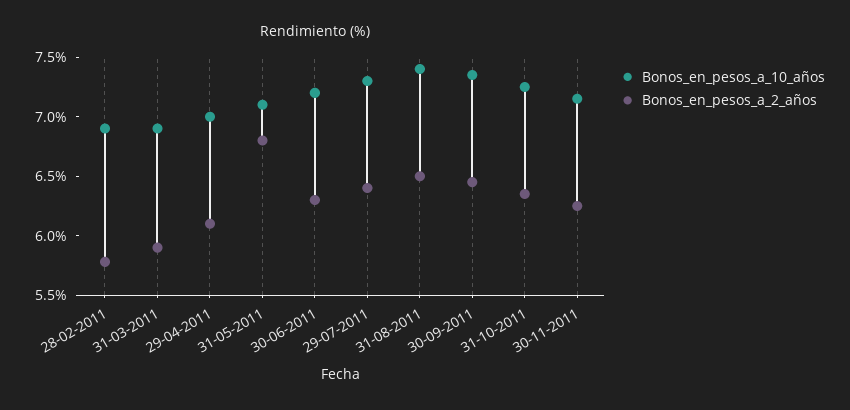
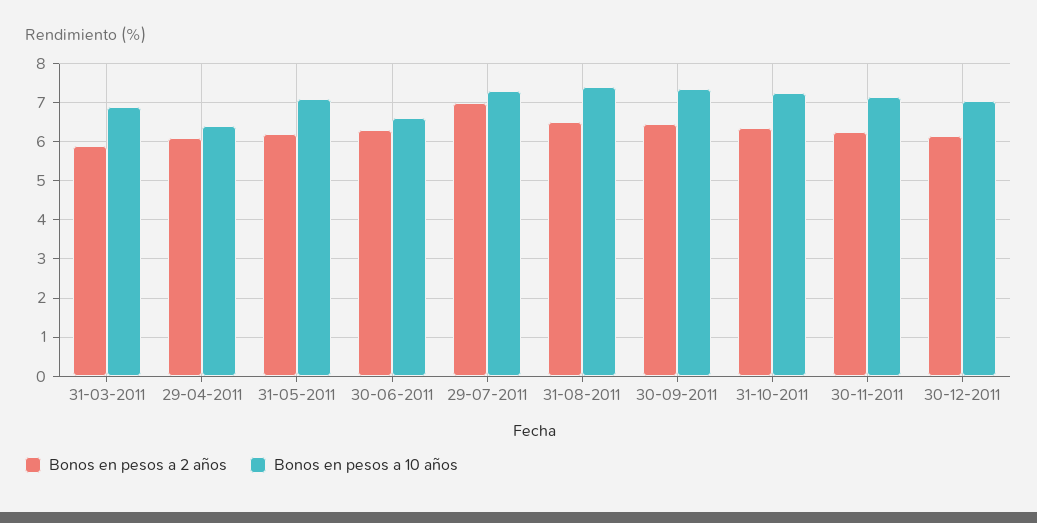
Bonos_en_pesos_a_10_años, 28-02-2011: 6.9 -> none
Bonos_en_pesos_a_2_años, 28-02-2011: 5.8 -> none
Bonos_en_pesos_a_10_años, 29-04-2011: 7 -> 6.4
Bonos_en_pesos_a_2_años, 31-05-2011: 6.8 -> 6.2
Bonos_en_pesos_a_10_años, 30-06-2011: 7.2 -> 6.6
Bonos_en_pesos_a_2_años, 29-07-2011: 6.4 -> 7
Bonos_en_pesos_a_2_años, 30-12-2011: none -> 6.2
Bonos_en_pesos_a_10_años, 30-12-2011: none -> 7

